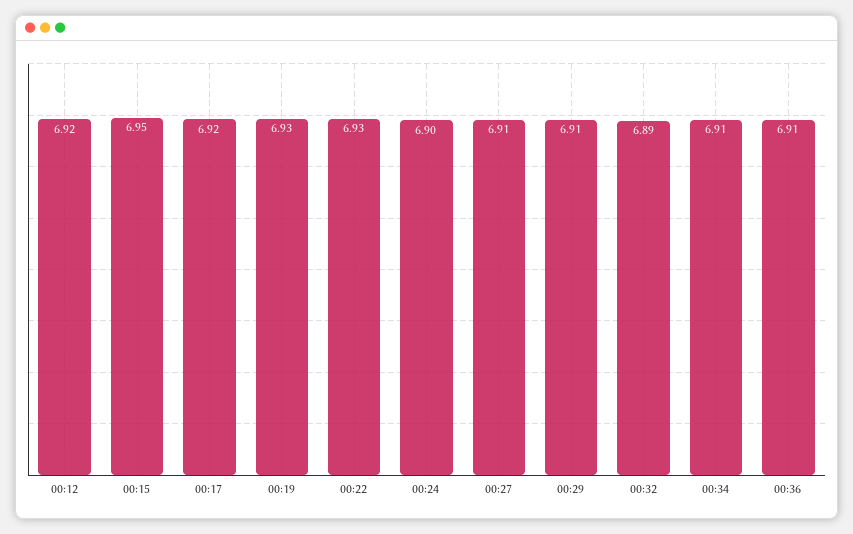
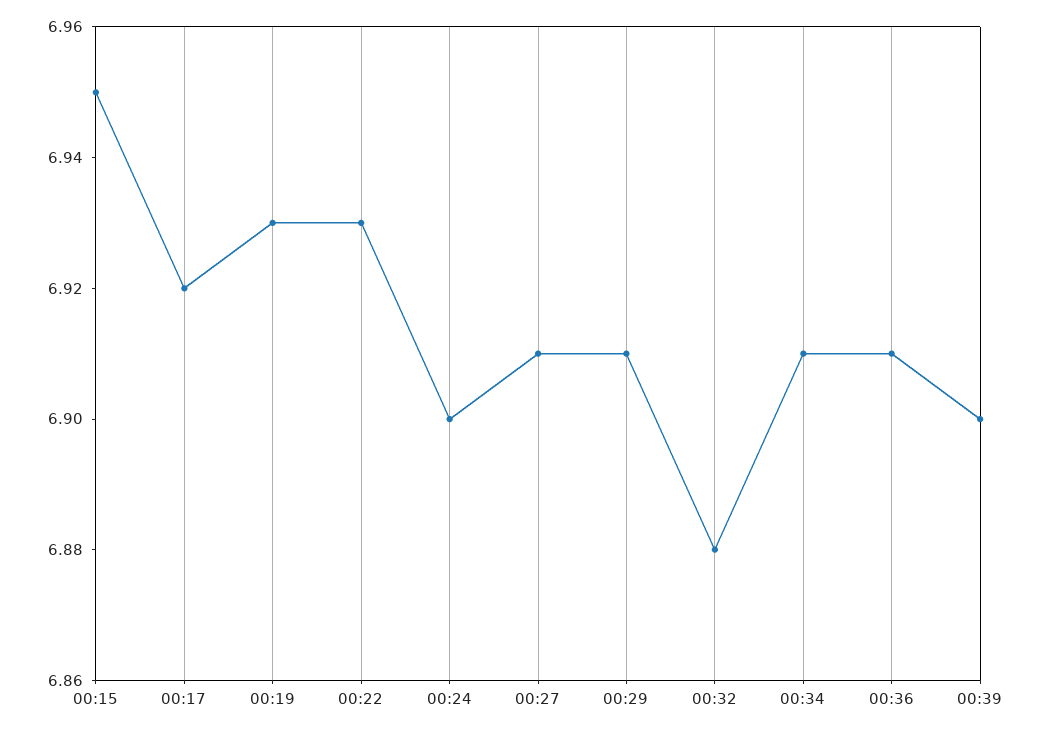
00:12: 6.92 -> none
00:32: 6.89 -> 6.88
00:39: none -> 6.9

